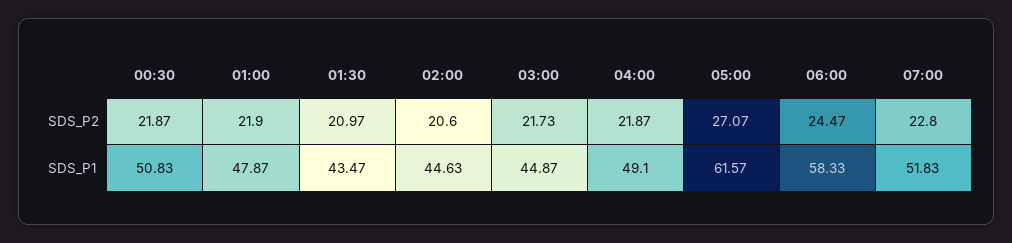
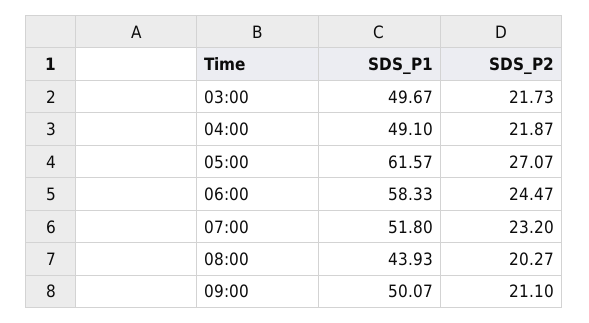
00:30, SDS_P2: 21.87 -> none
01:00, SDS_P2: 21.9 -> none
01:30, SDS_P2: 20.97 -> none
02:00, SDS_P2: 20.6 -> none
07:00, SDS_P2: 22.8 -> 23.2
00:30, SDS_P1: 50.83 -> none
01:00, SDS_P1: 47.87 -> none
01:30, SDS_P1: 43.47 -> none
02:00, SDS_P1: 44.63 -> none
03:00, SDS_P1: 44.87 -> 49.67
07:00, SDS_P1: 51.83 -> 51.8
08:00, SDS_P1: none -> 43.93
08:00, SDS_P2: none -> 20.27
09:00, SDS_P1: none -> 50.07
09:00, SDS_P2: none -> 21.1

